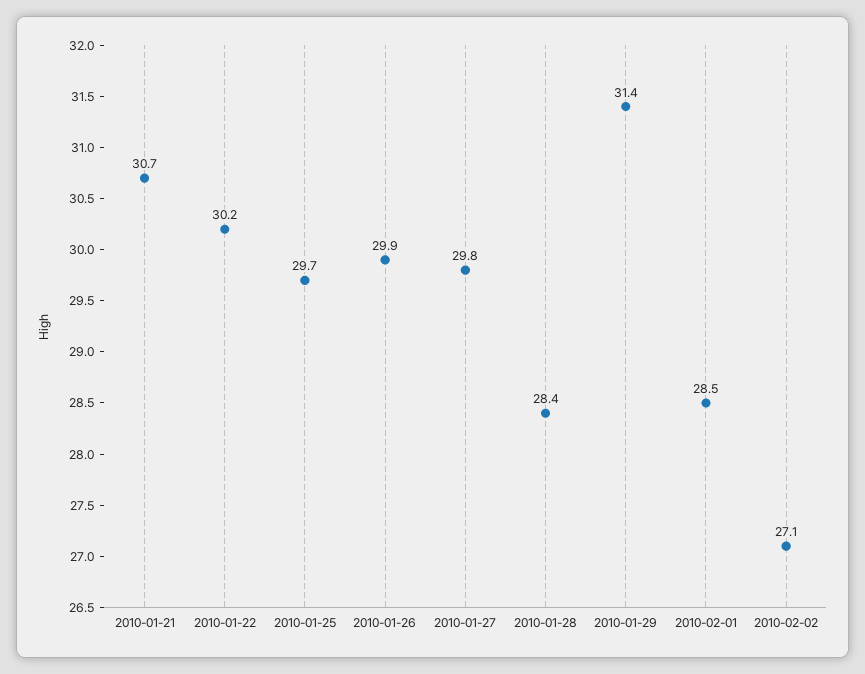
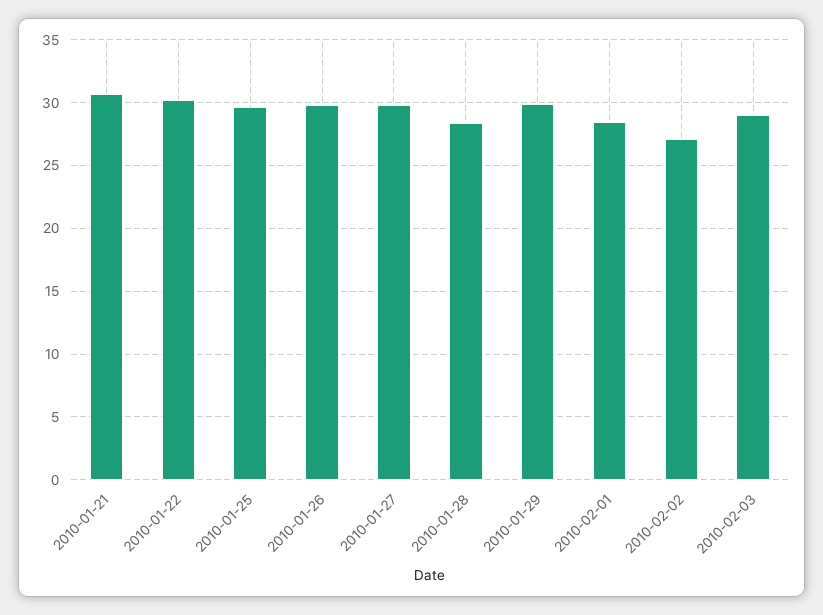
2010-01-29: 31.4 -> 30
2010-02-03: none -> 29

